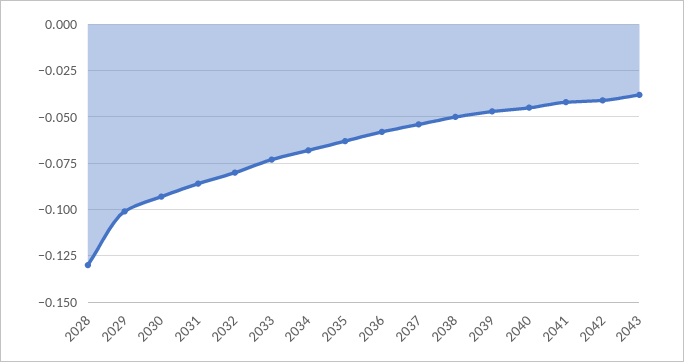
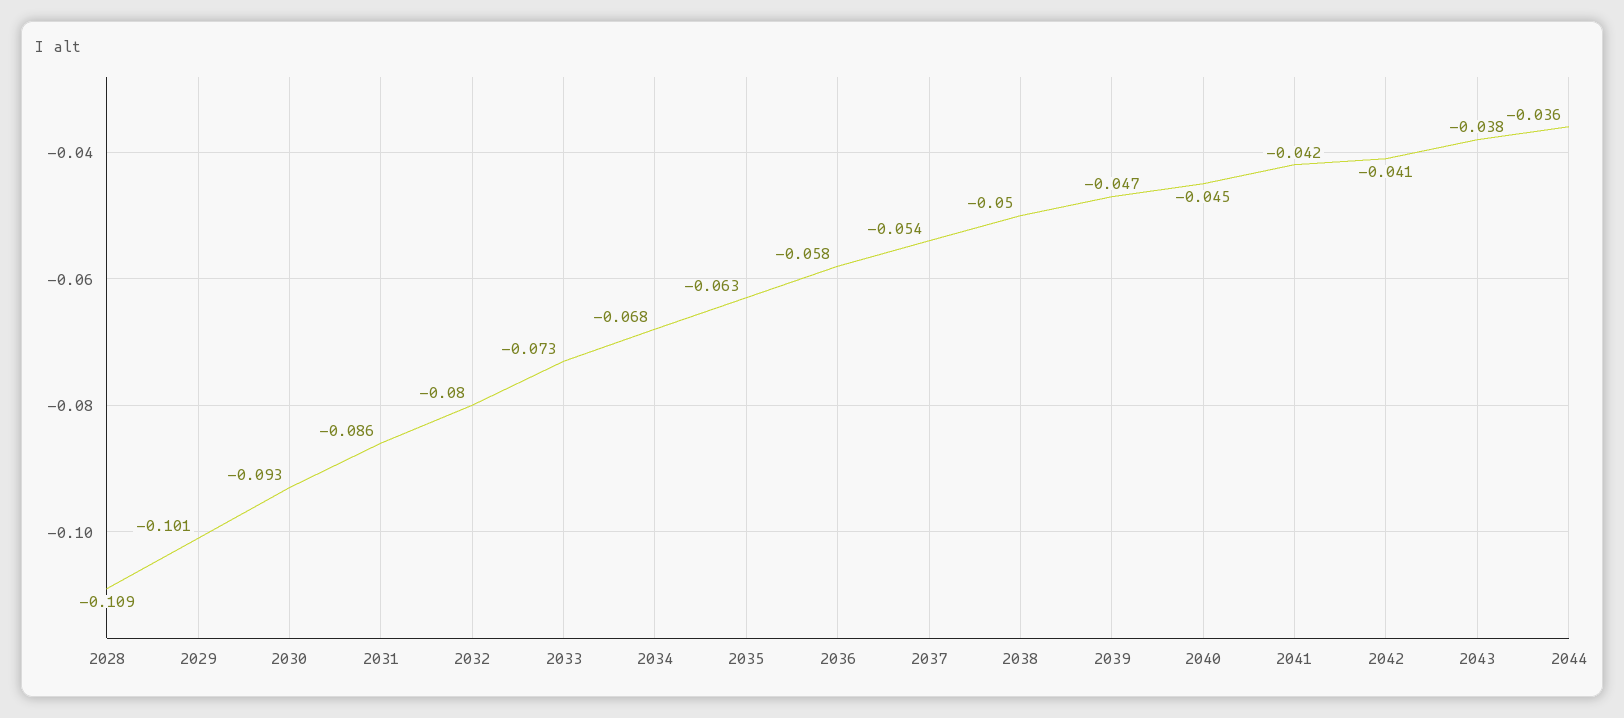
2028: -0.13 -> -0.109
2044: none -> -0.036

